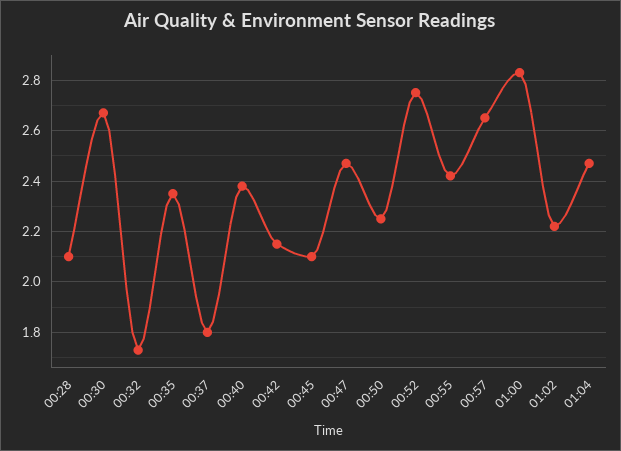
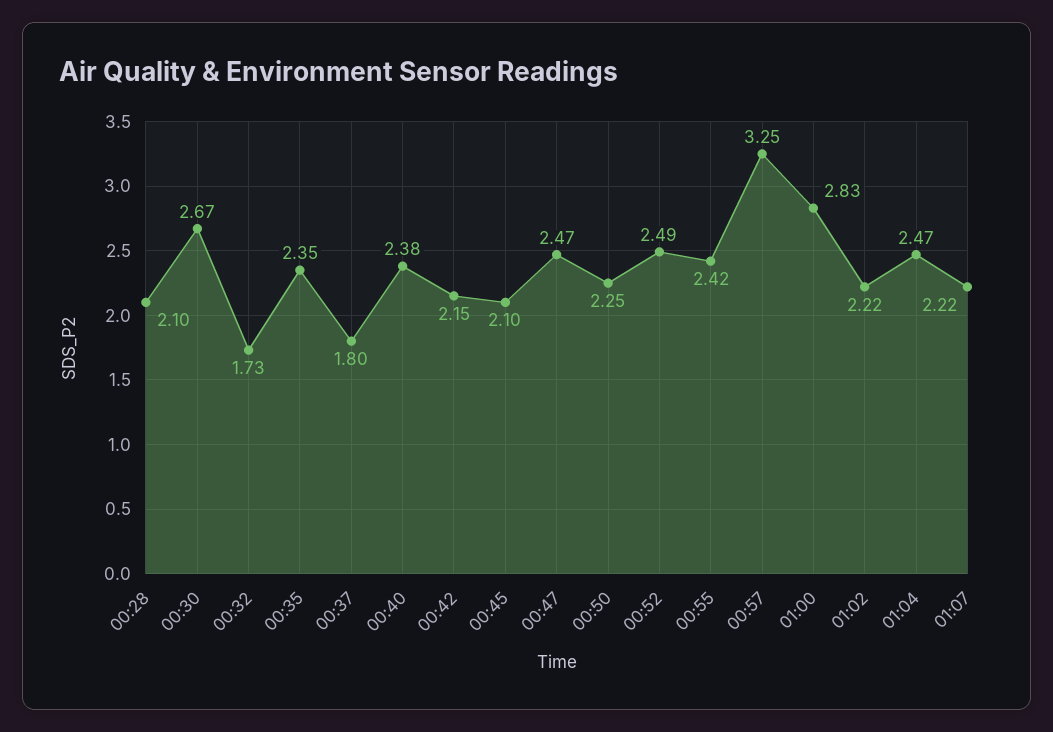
00:52: 2.75 -> 2.49
00:57: 2.65 -> 3.25
01:07: none -> 2.22

